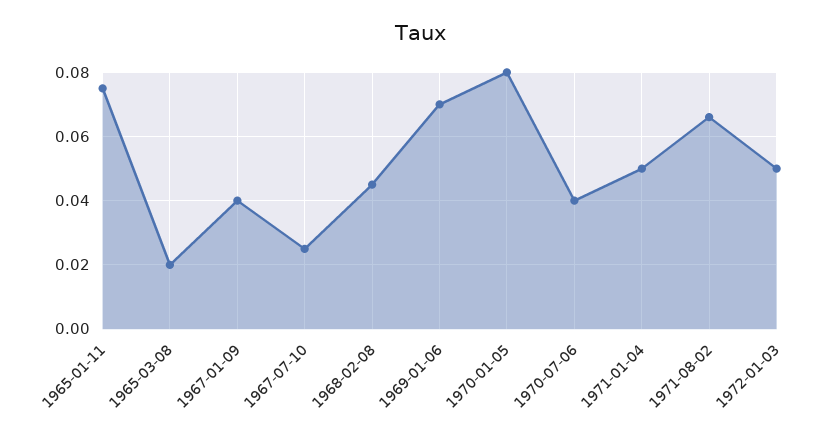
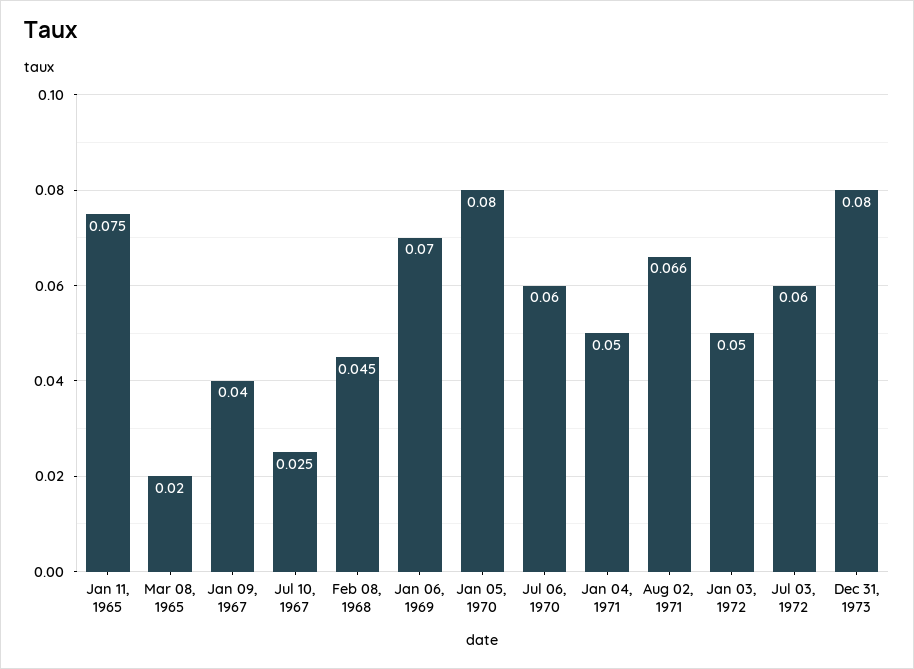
1970-07-06: 0.04 -> 0.06
Jul 03, 1972: none -> 0.06
Dec 31, 1973: none -> 0.08

